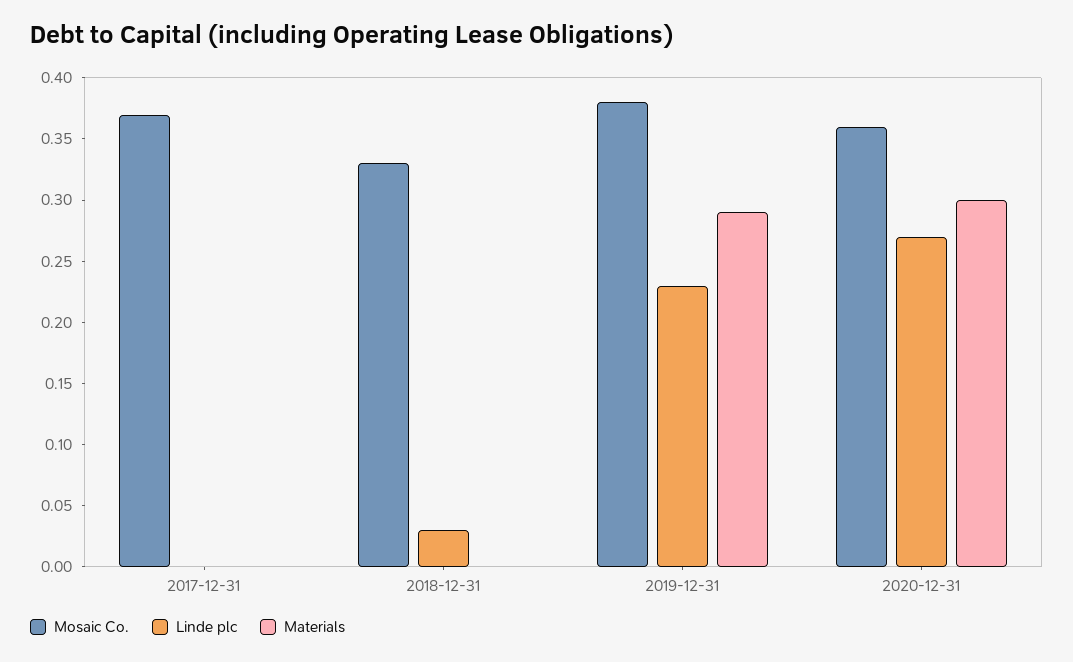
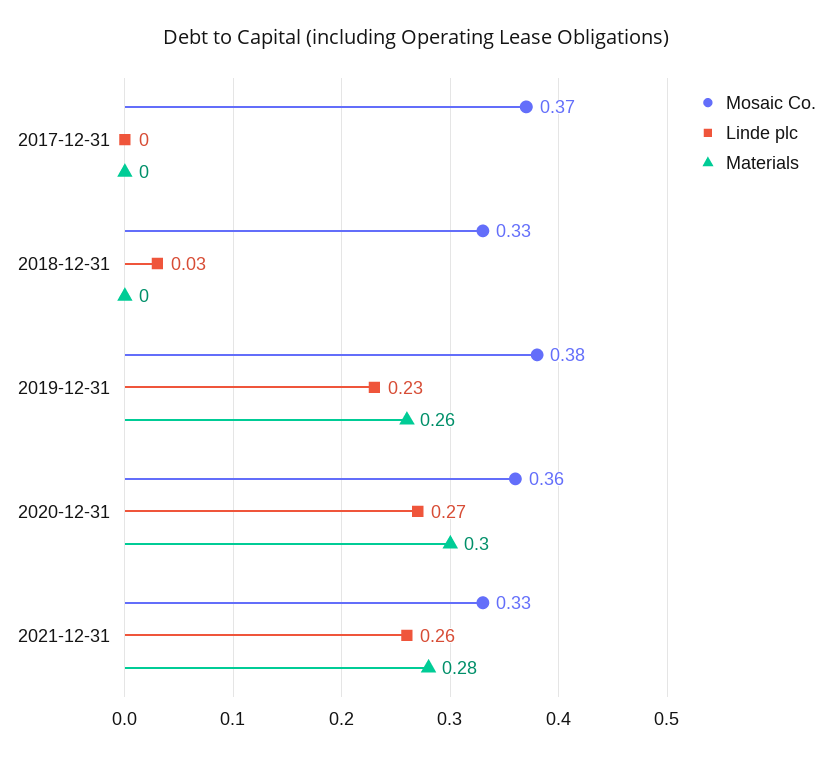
Materials, 2019-12-31: 0.29 -> 0.26
Mosaic Co., 2021-12-31: none -> 0.33
Linde plc, 2021-12-31: none -> 0.26
Materials, 2021-12-31: none -> 0.28

